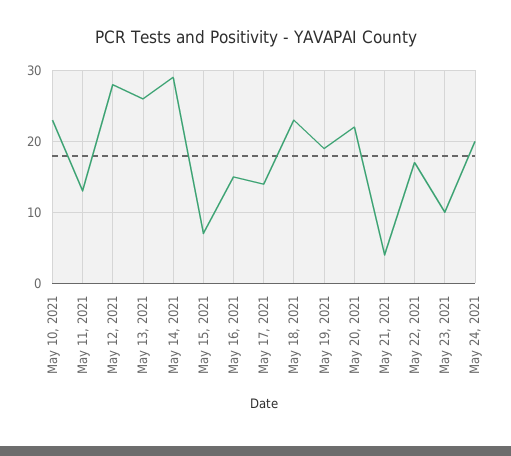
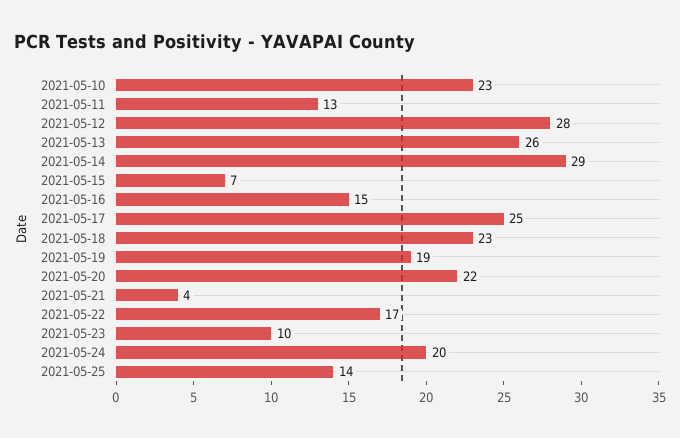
May 17, 2021: 14 -> 25
2021-05-25: none -> 14

